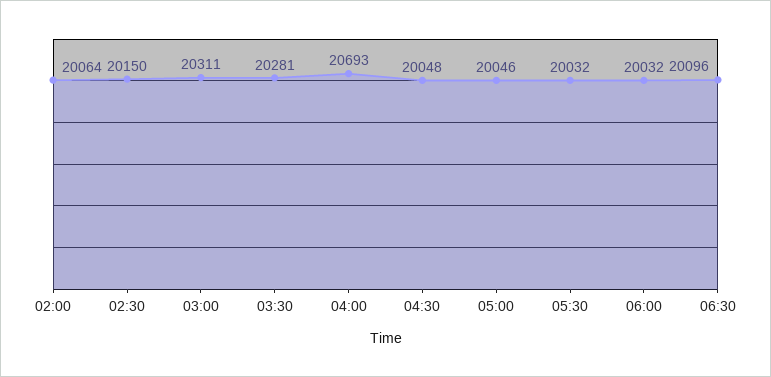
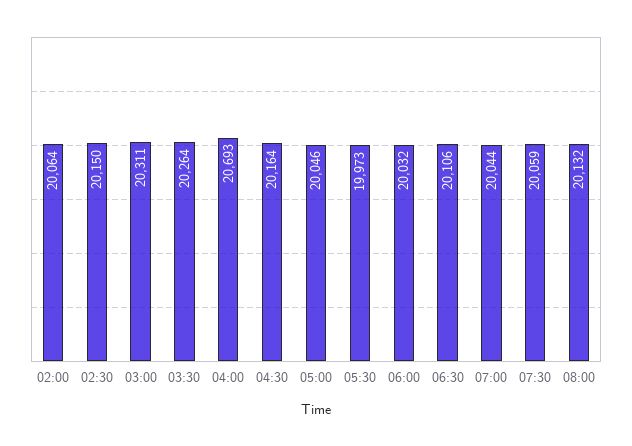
03:30: 20281 -> 20264
04:30: 20048 -> 20164
05:30: 20032 -> 19973
06:30: 20096 -> 20106
07:00: none -> 20044
07:30: none -> 20059
08:00: none -> 20132

